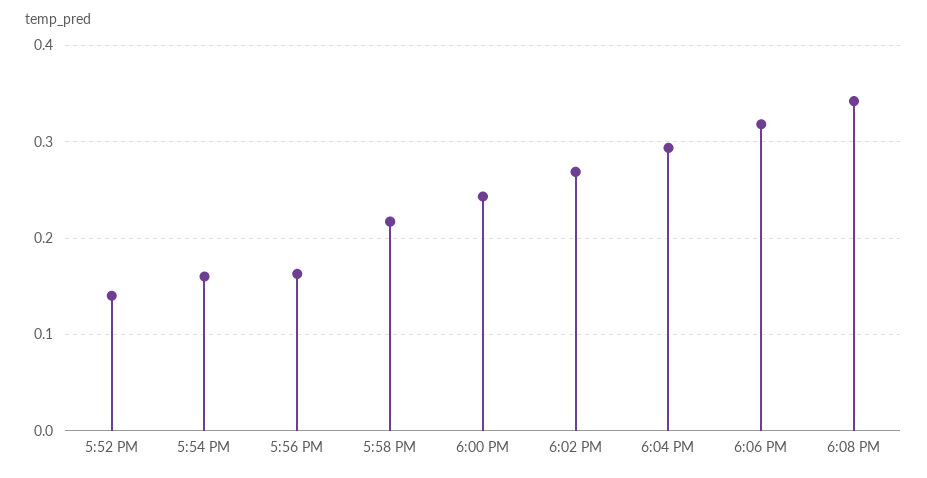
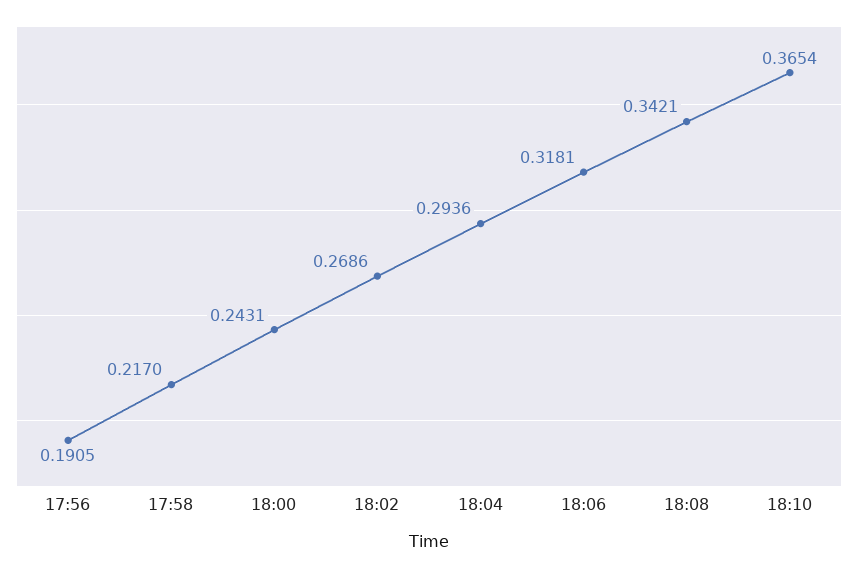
5:52 PM: 0.14 -> none
5:54 PM: 0.16 -> none
5:56 PM: 0.16 -> 0.1905
18:10: none -> 0.3654

